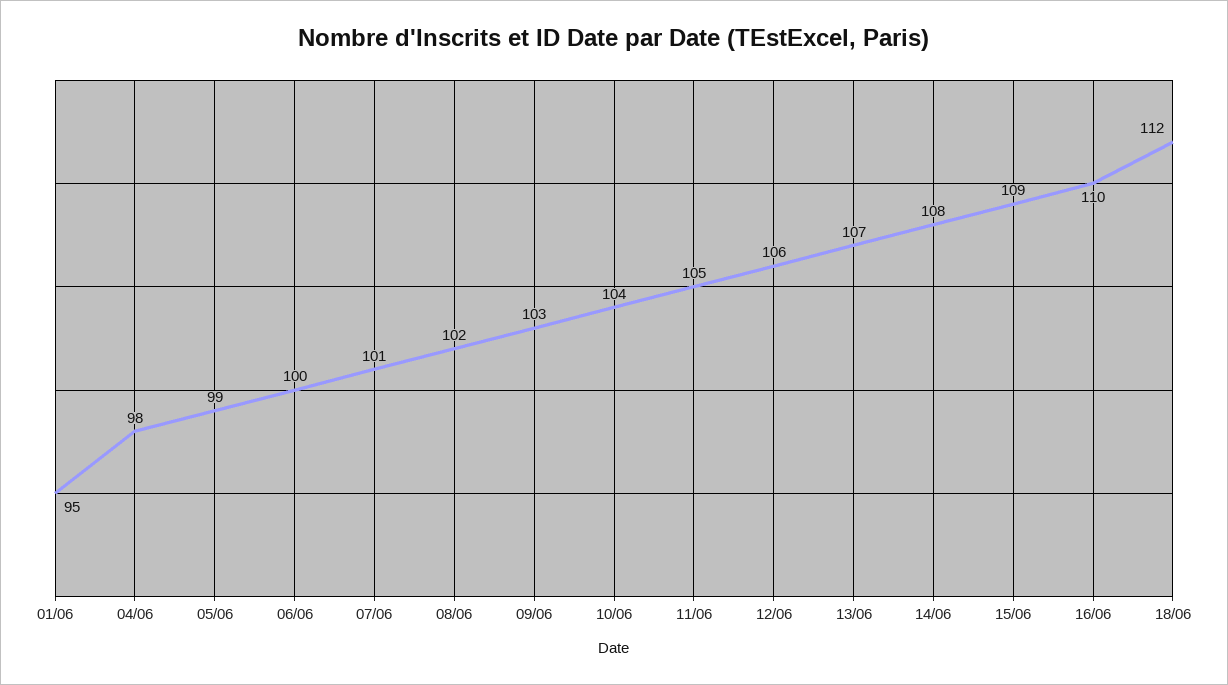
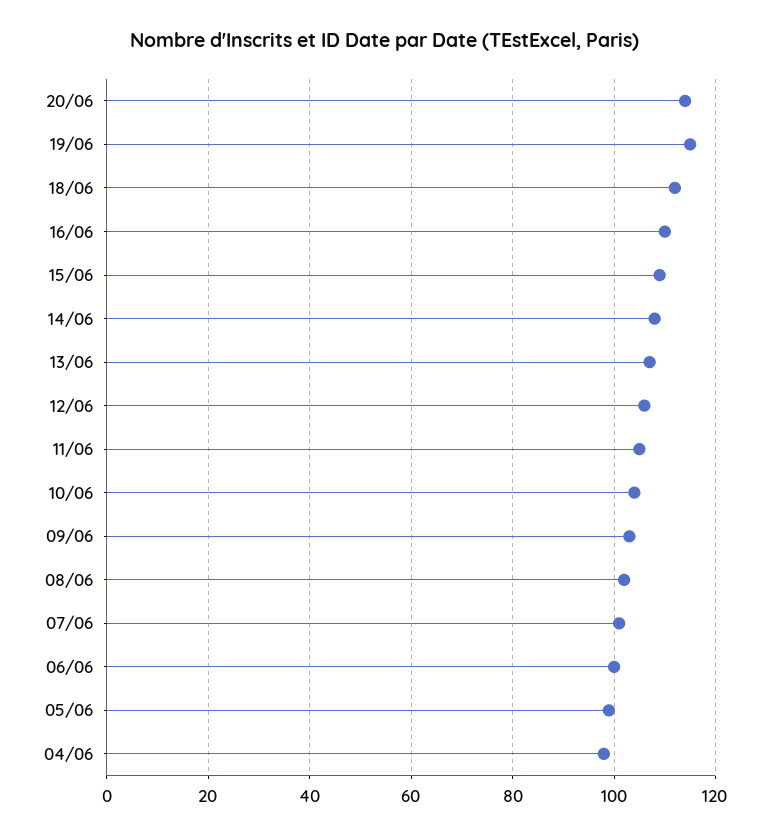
01/06: 95 -> none
20/06: none -> 115
19/06: none -> 115

